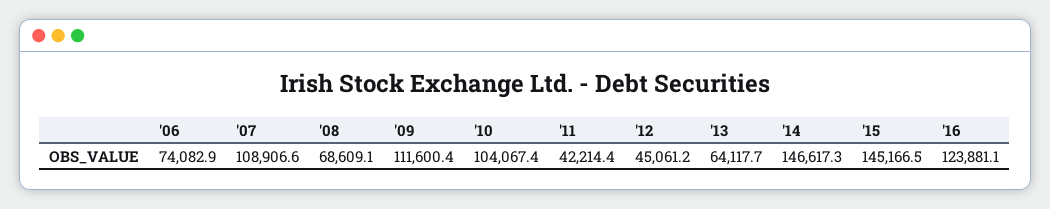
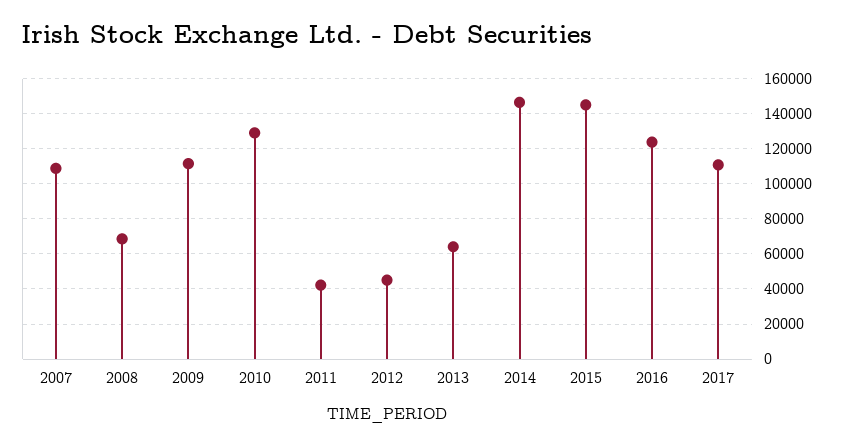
'06: 74082.9 -> none
'10: 104067.4 -> 130000
2017: none -> 110000

